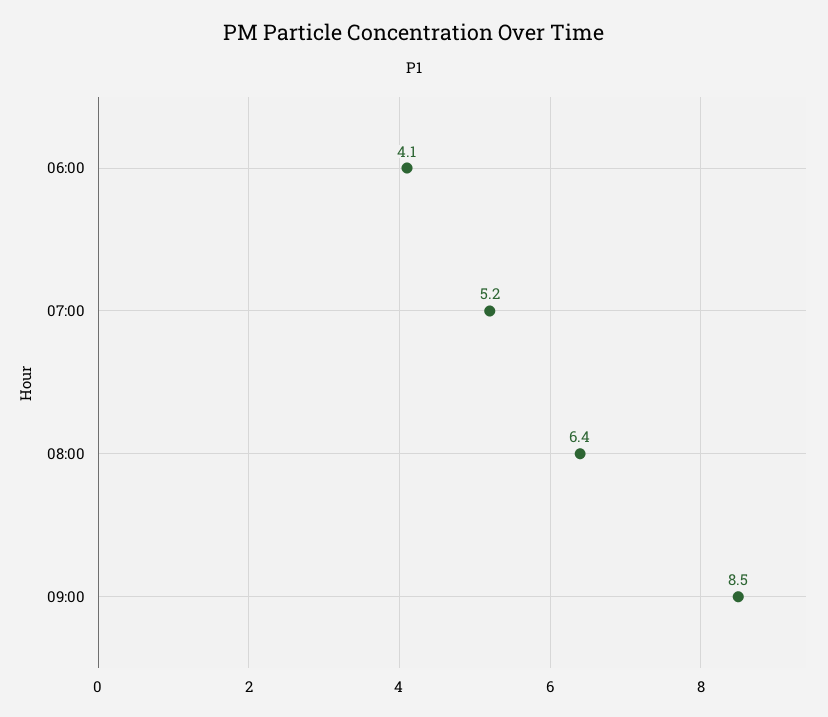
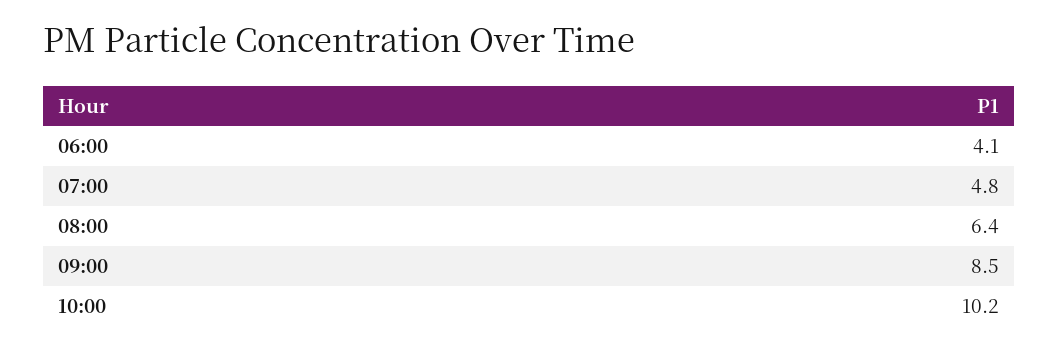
07:00: 5.2 -> 4.8
10:00: none -> 10.2

